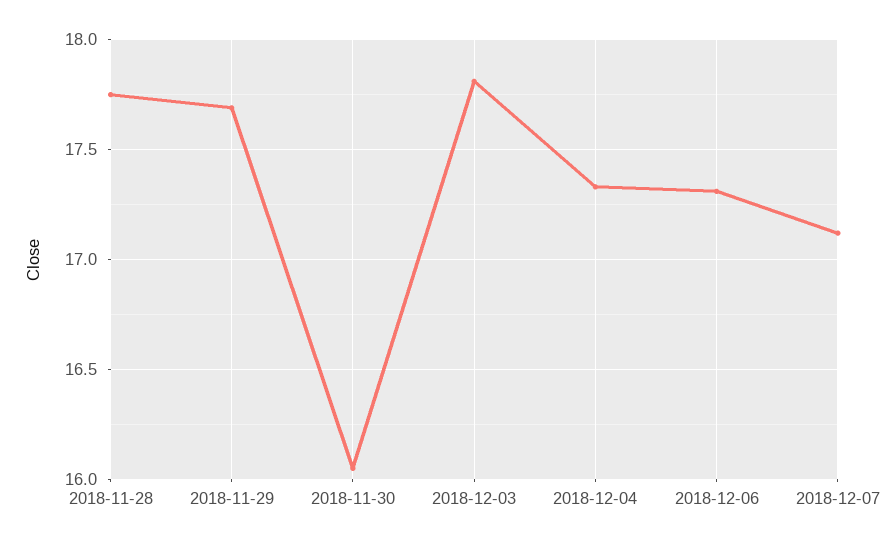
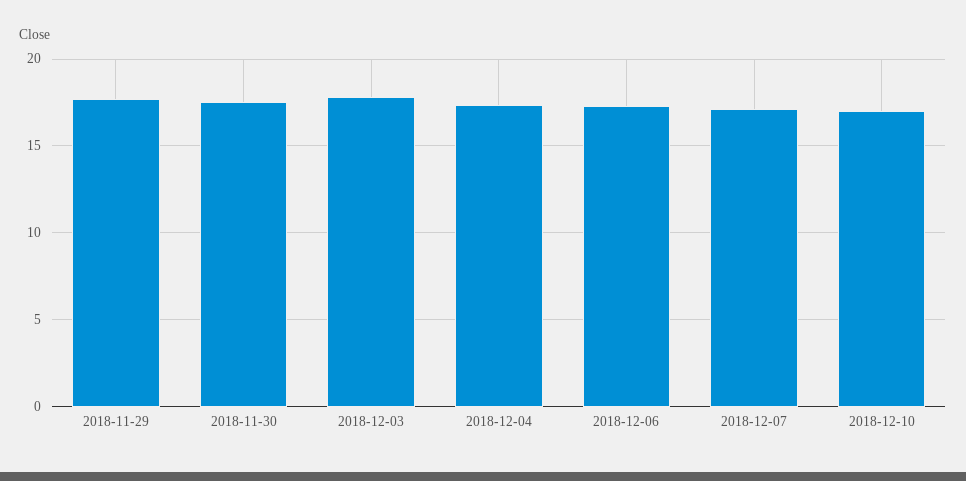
2018-11-28: 17.75 -> none
2018-11-30: 16.05 -> 17.5
2018-12-10: none -> 17

